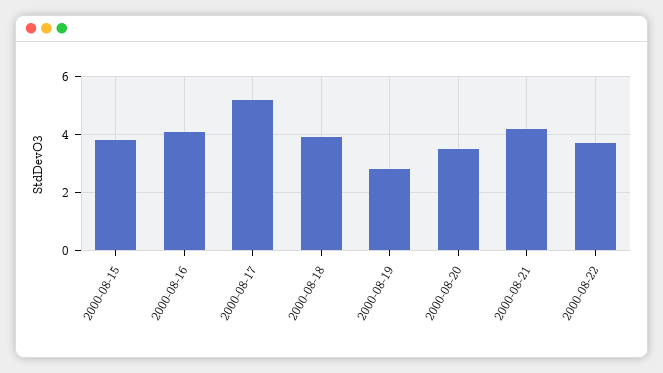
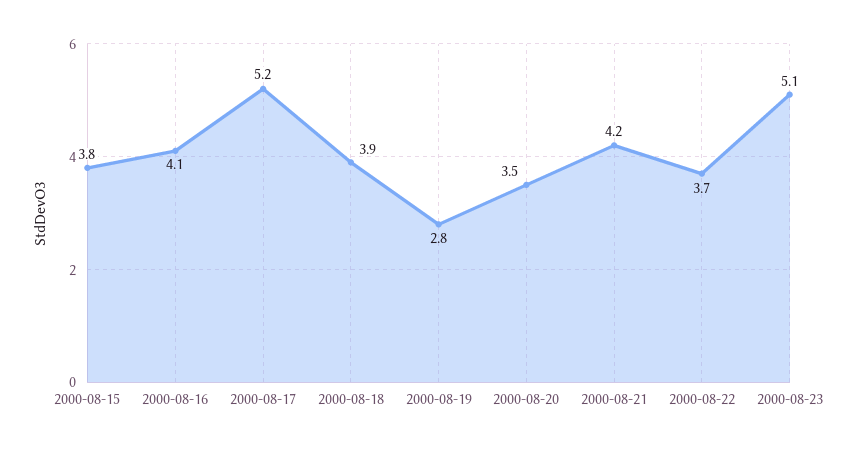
2000-08-23: none -> 5.1

